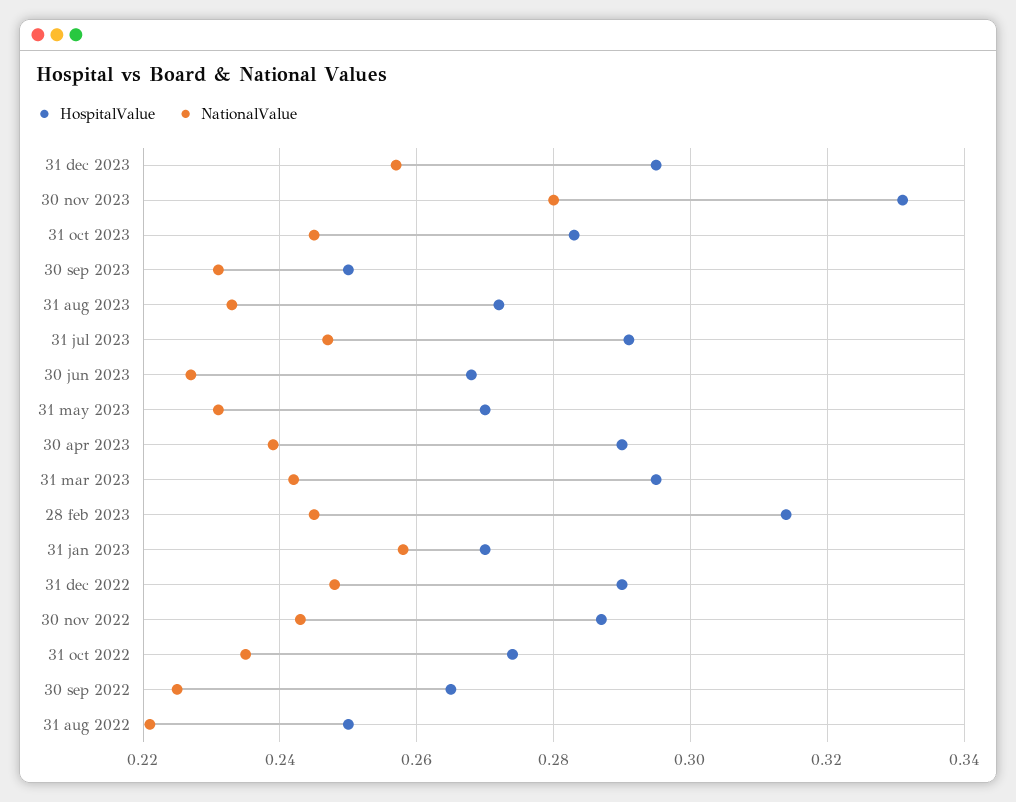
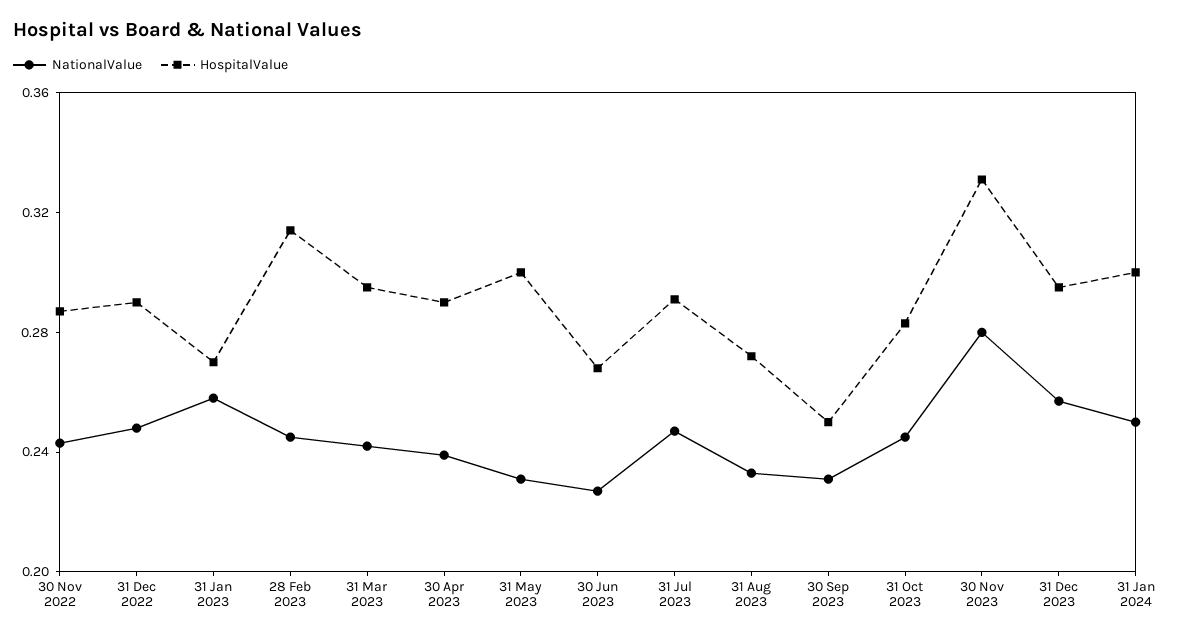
HospitalValue, 31 may 2023: 0.27 -> 0.3
HospitalValue, 31 oct 2022: 0.275 -> none
NationalValue, 31 oct 2022: 0.235 -> none
HospitalValue, 30 sep 2022: 0.265 -> none
NationalValue, 30 sep 2022: 0.225 -> none
HospitalValue, 31 aug 2022: 0.25 -> none
NationalValue, 31 aug 2022: 0.22 -> none
NationalValue, 31 Jan 2024: none -> 0.25
HospitalValue, 31 Jan 2024: none -> 0.3

